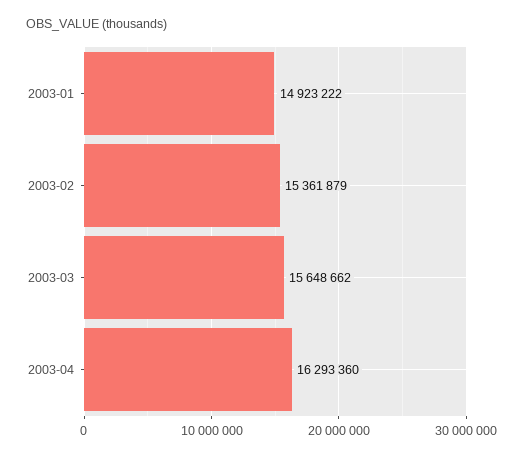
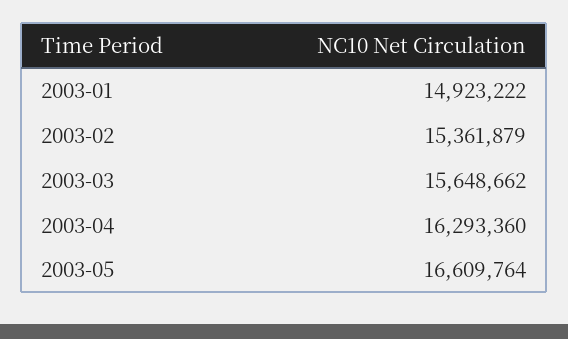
2003-05: none -> 16609764

